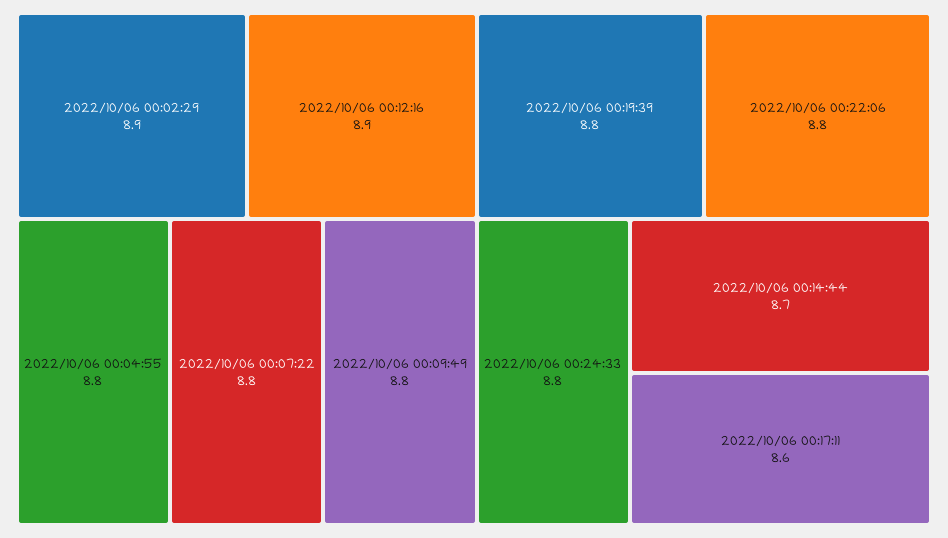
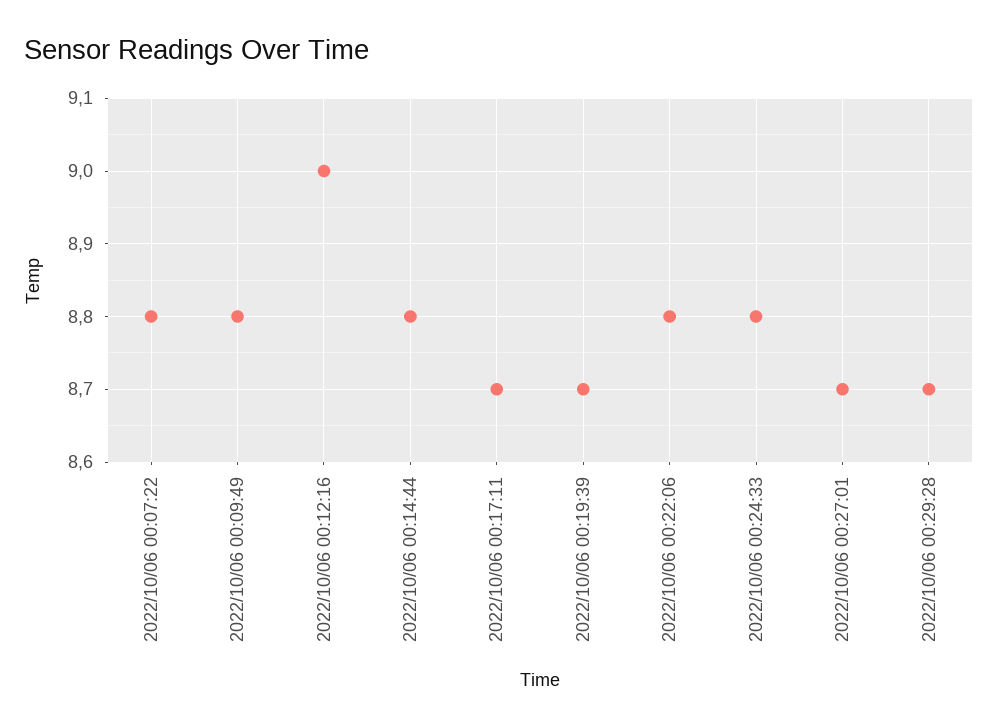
2022/10/06 00:02:29: 8.9 -> none
2022/10/06 00:12:16: 8.9 -> 9
2022/10/06 00:04:55: 8.8 -> none
2022/10/06 00:19:39: 8.8 -> 8.7
2022/10/06 00:14:44: 8.7 -> 8.8
2022/10/06 00:17:11: 8.6 -> 8.7
2022/10/06 00:27:01: none -> 8.7
2022/10/06 00:29:28: none -> 8.7

